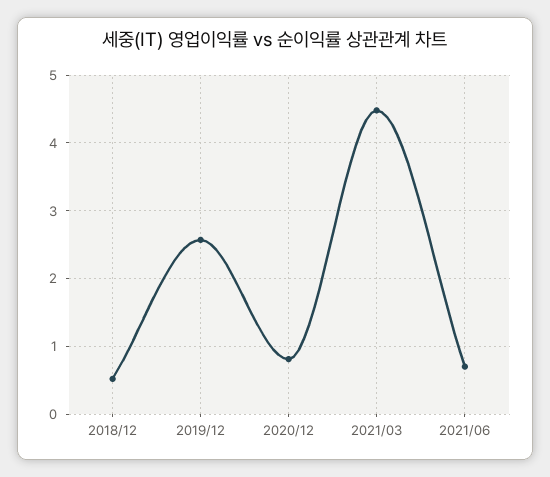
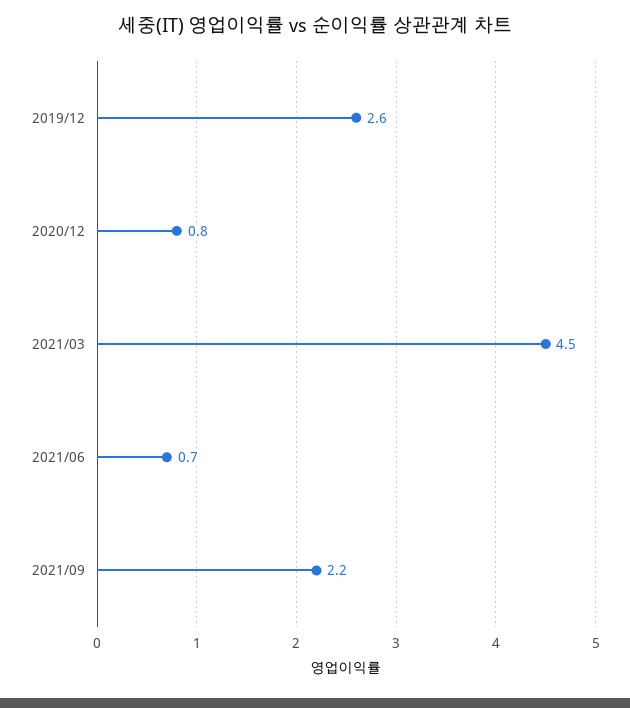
2018/12: 0.5 -> none
2021/09: none -> 2.2

